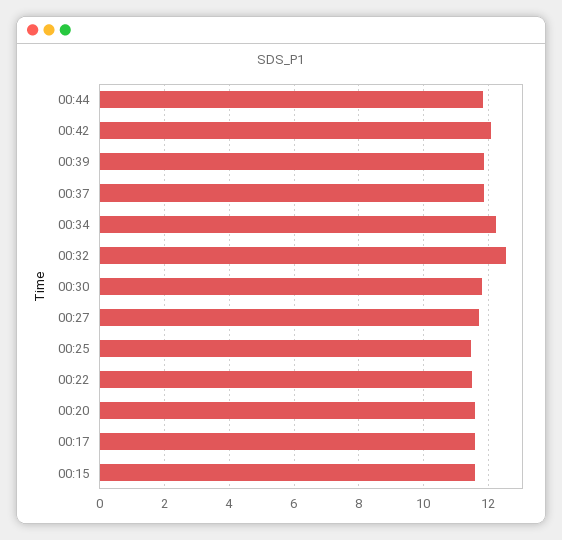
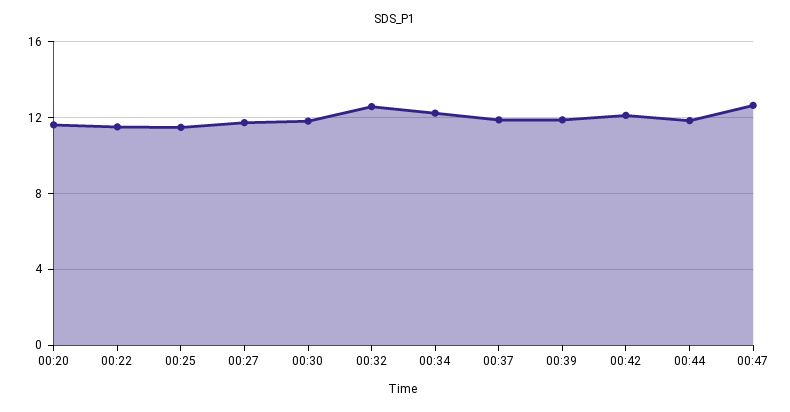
00:17: 11.6 -> none
00:15: 11.6 -> none
00:47: none -> 12.5

